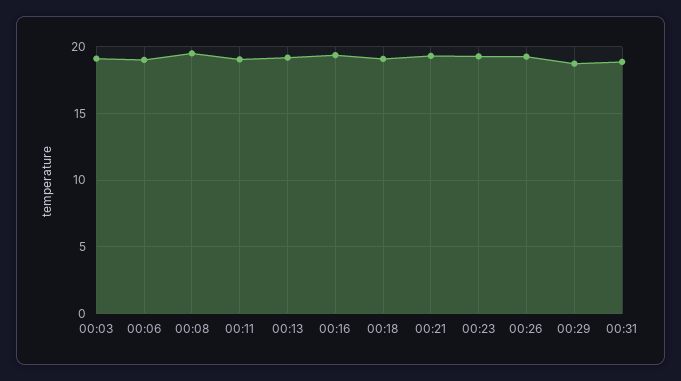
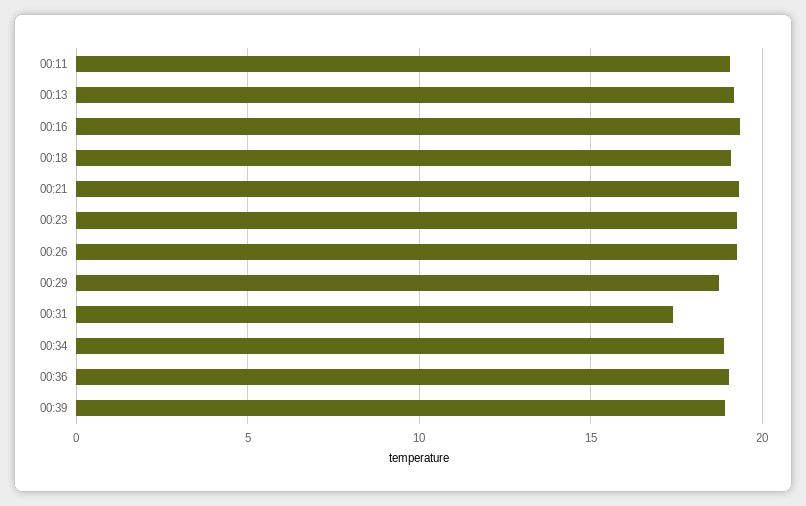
00:03: 19 -> none
00:06: 19 -> none
00:08: 19.5 -> none
00:31: 19 -> 17.5
00:34: none -> 19
00:36: none -> 19
00:39: none -> 19

